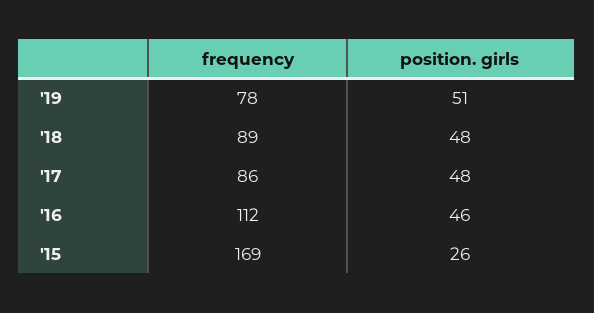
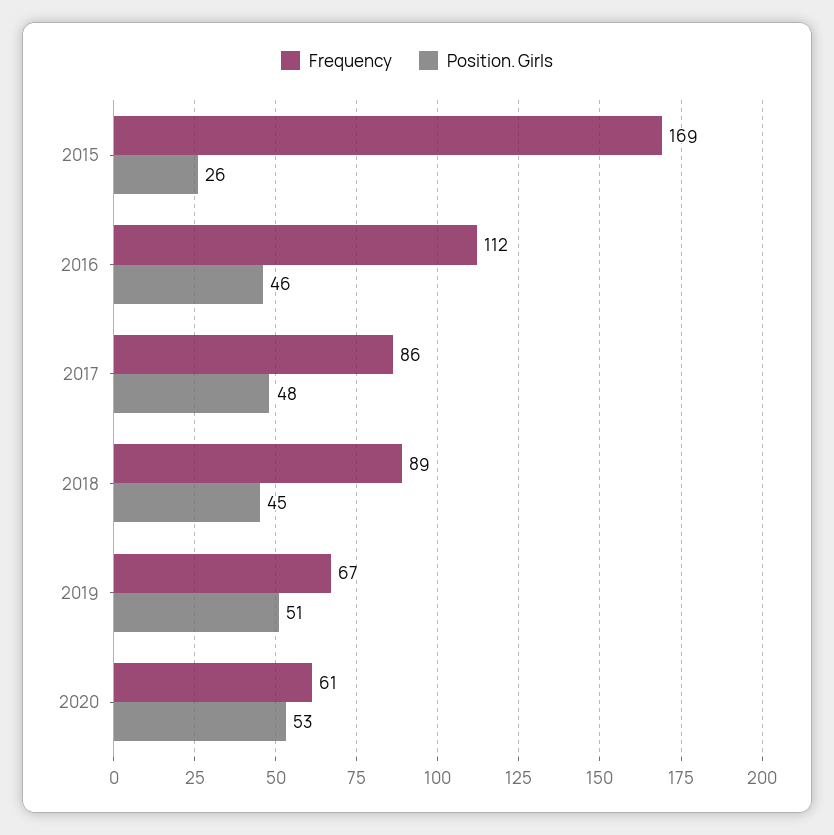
frequency, '19: 78 -> 67
position. girls, '18: 48 -> 45
frequency, 2020: none -> 61
position. girls, 2020: none -> 53

